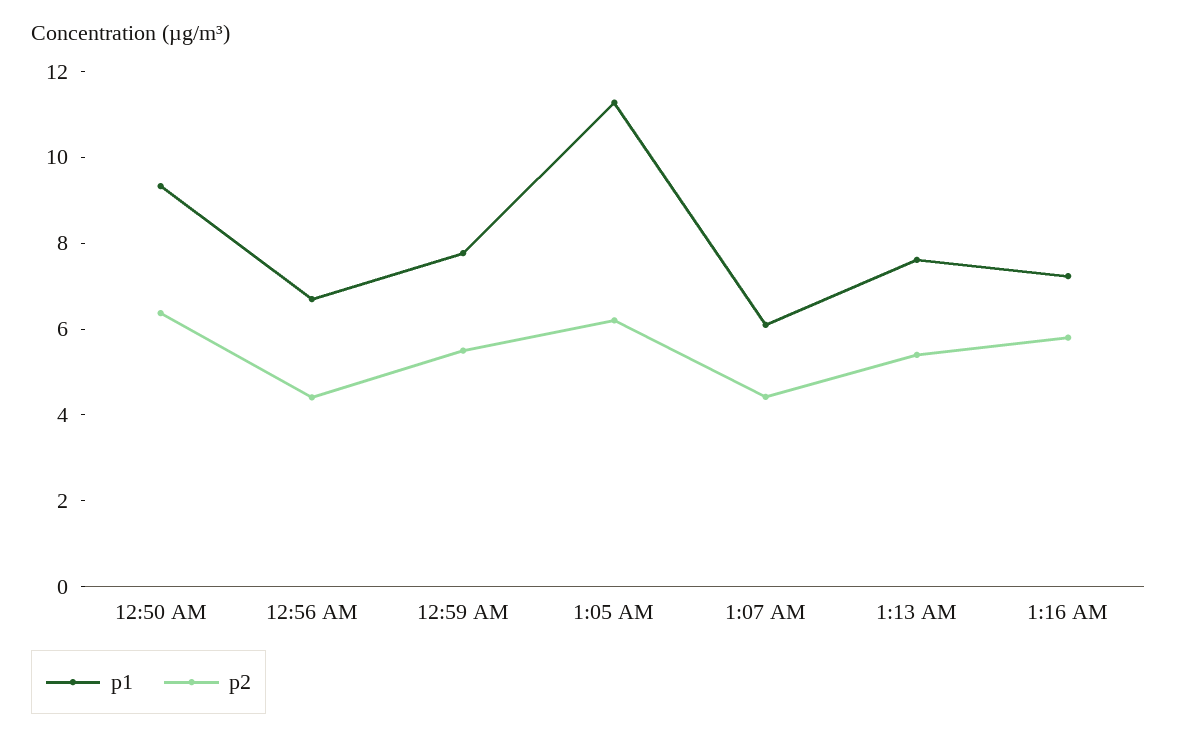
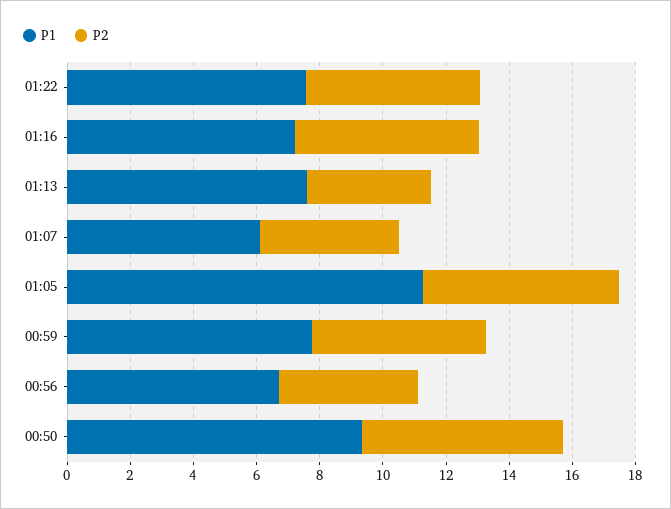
p2, 1:13 AM: 5.5 -> 4
p1, 01:22: none -> 7.5
p2, 01:22: none -> 5.5

